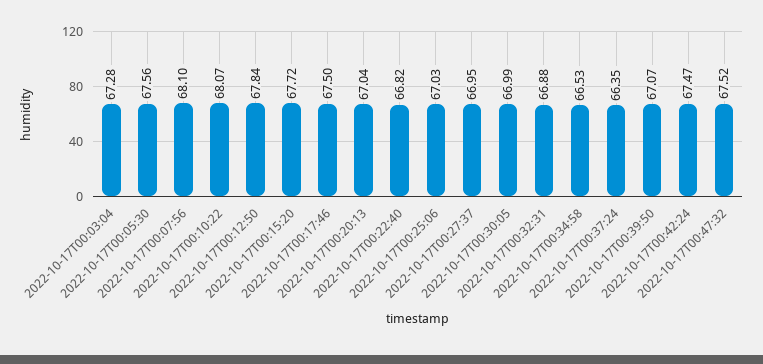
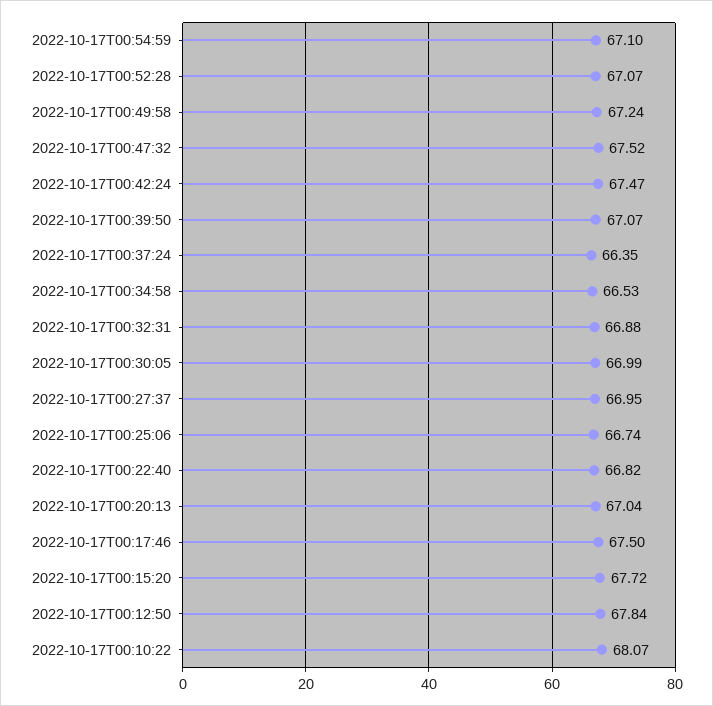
2022-10-17T00:03:04: 67.28 -> none
2022-10-17T00:05:30: 67.56 -> none
2022-10-17T00:07:56: 68.1 -> none
2022-10-17T00:25:06: 67.03 -> 66.74
2022-10-17T00:54:59: none -> 67.1
2022-10-17T00:52:28: none -> 67.07
2022-10-17T00:49:58: none -> 67.24

